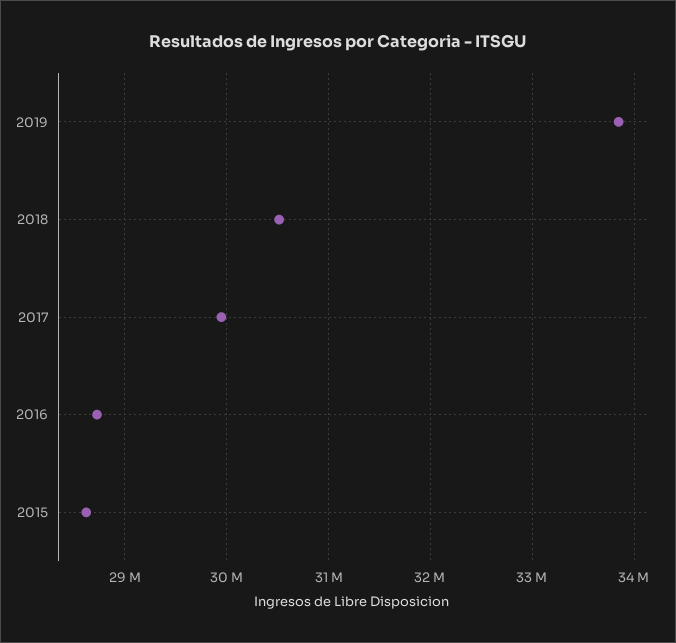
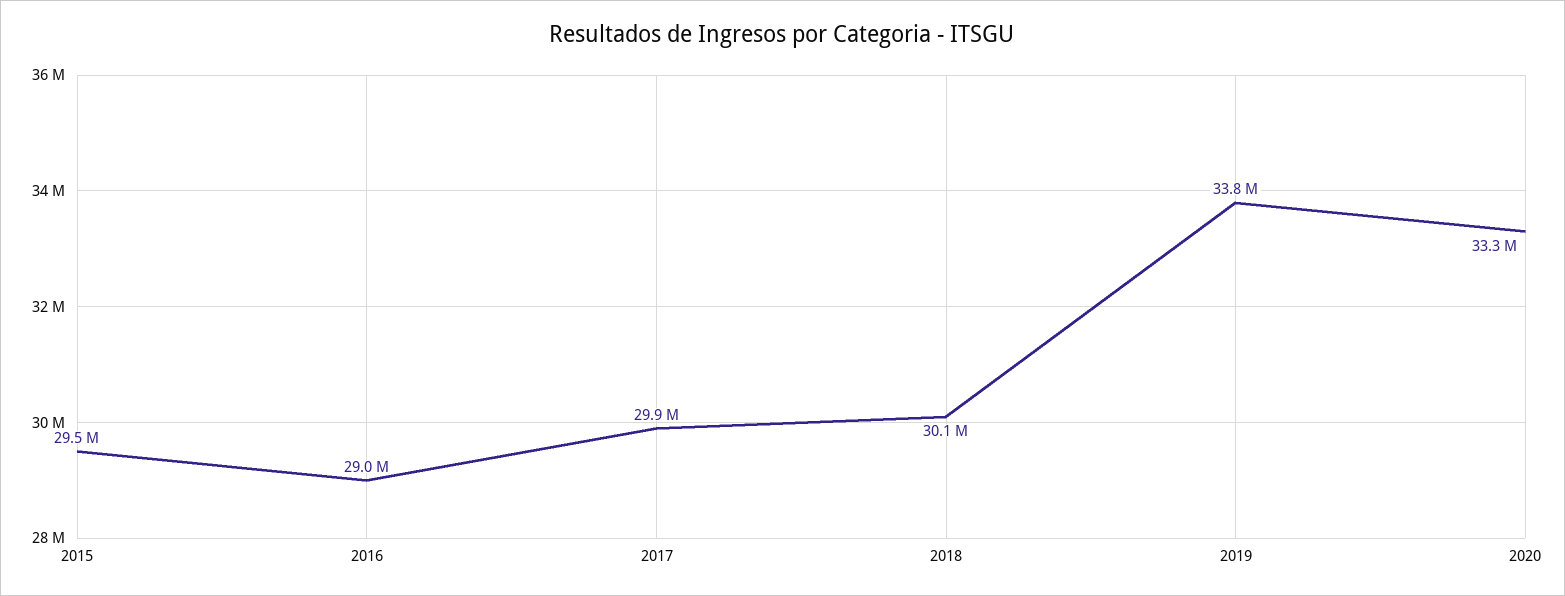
2018: 30500000 -> 30100000
2016: 28700000 -> 29000000
2015: 28600000 -> 29500000
2020: none -> 33300000

